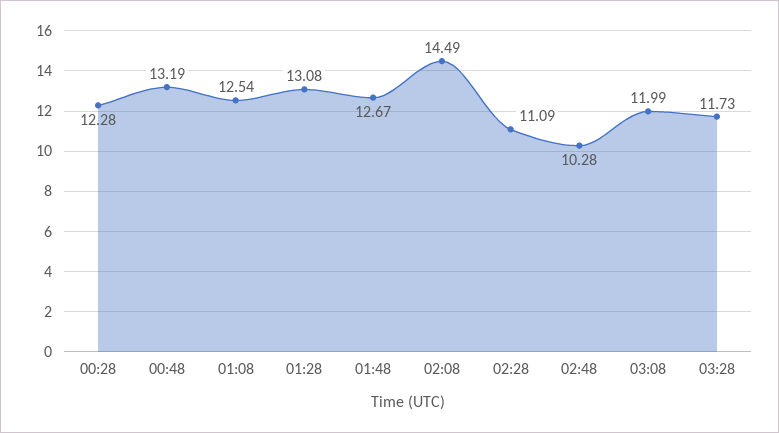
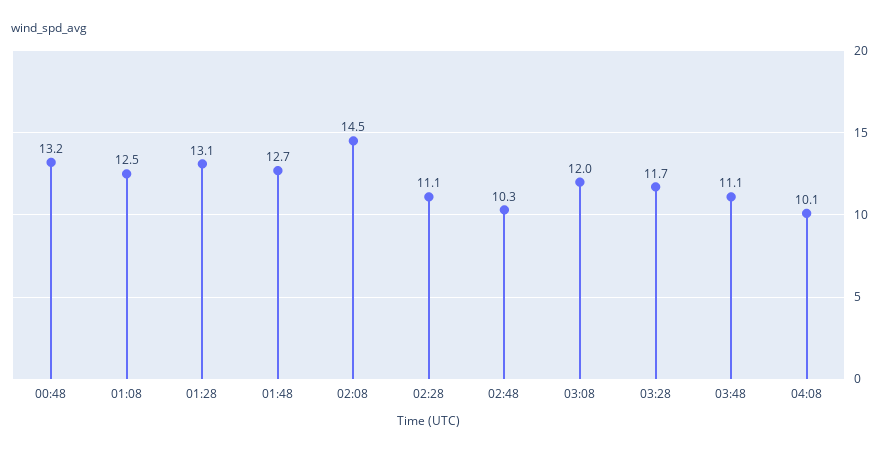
00:28: 12.28 -> none
03:48: none -> 11.1
04:08: none -> 10.1

